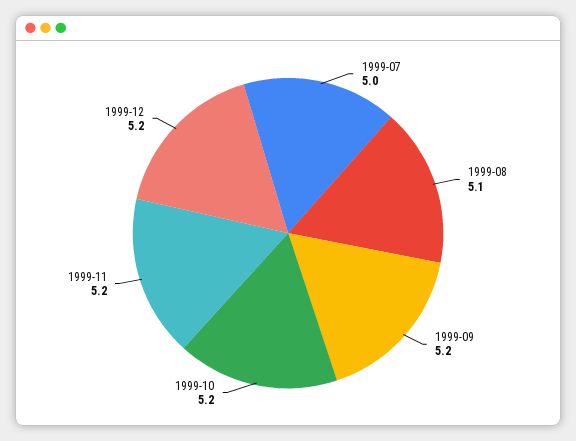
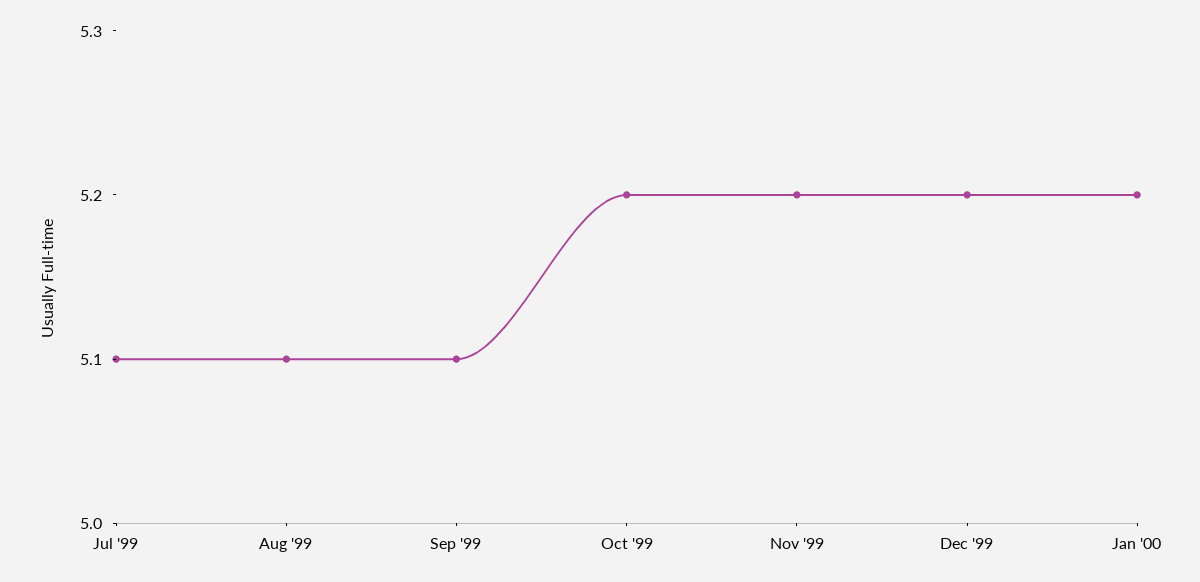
1999-07: 5 -> 5.1
1999-09: 5.2 -> 5.1
Jan '00: none -> 5.2

